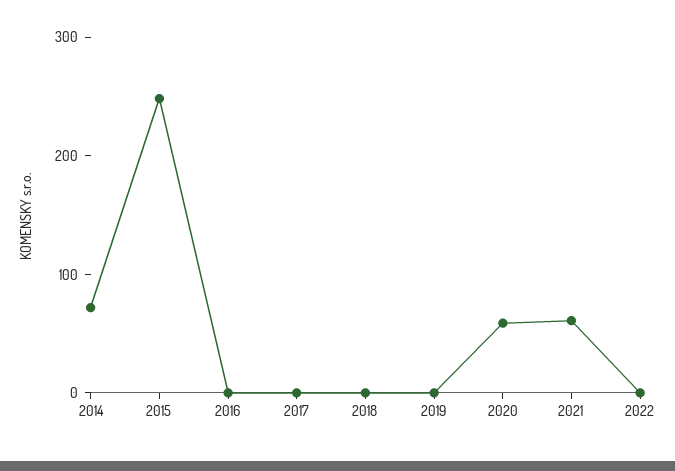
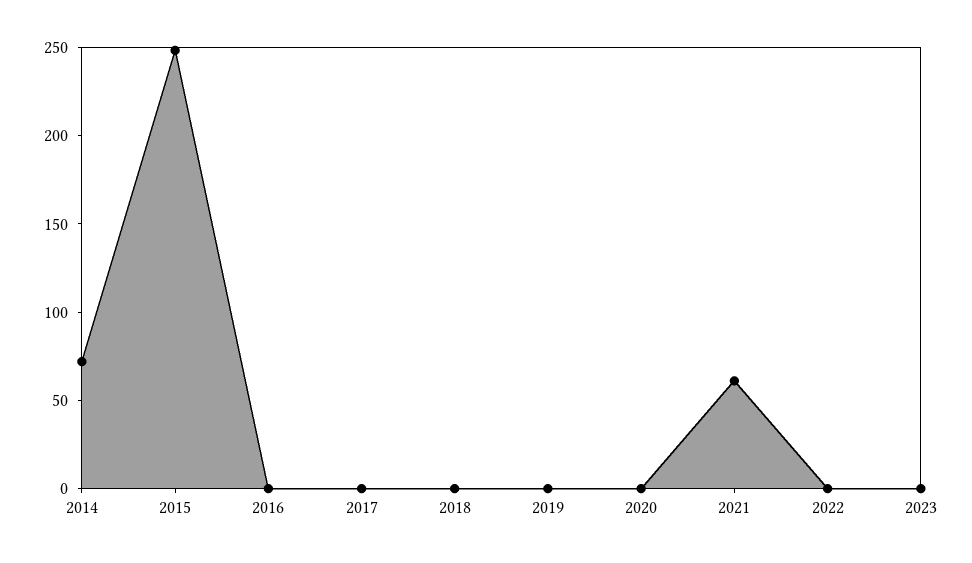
2020: 60 -> 0
2023: none -> 0

